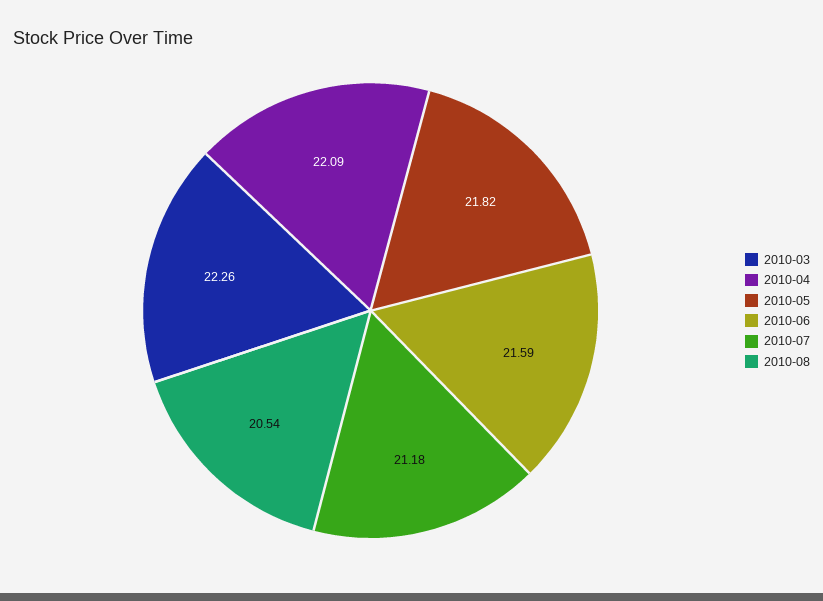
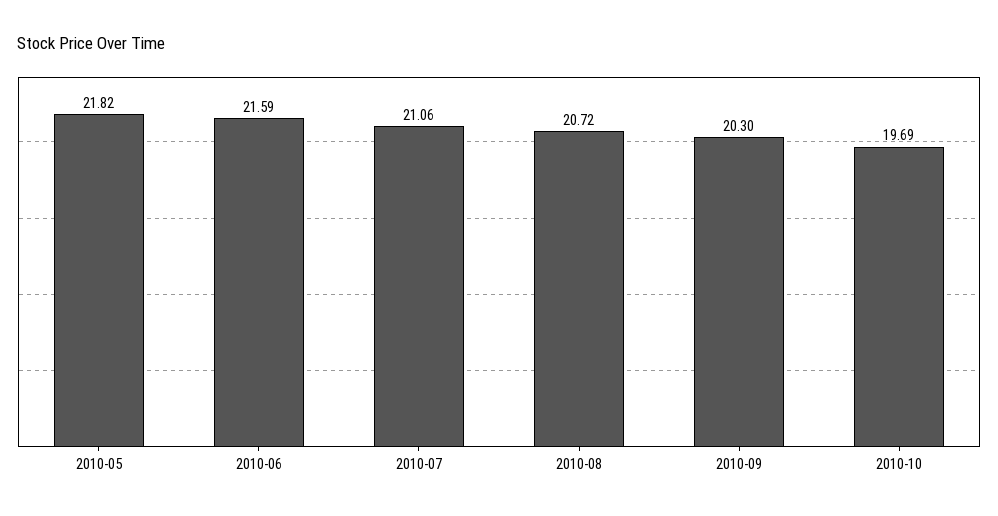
2010-03: 22.26 -> none
2010-04: 22.09 -> none
2010-07: 21.18 -> 21.06
2010-08: 20.54 -> 20.72
2010-09: none -> 20.3
2010-10: none -> 19.69

